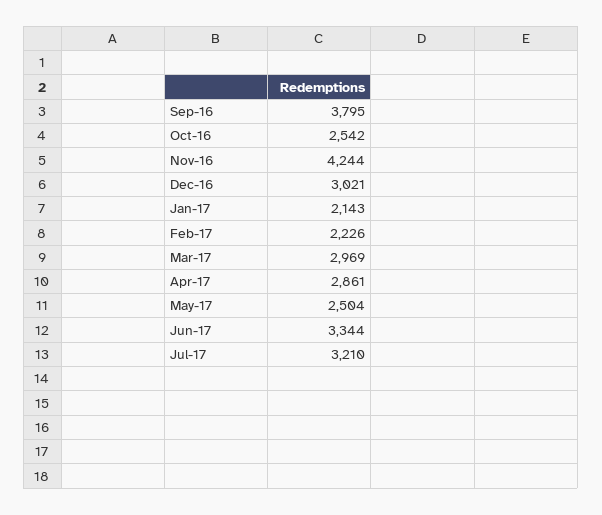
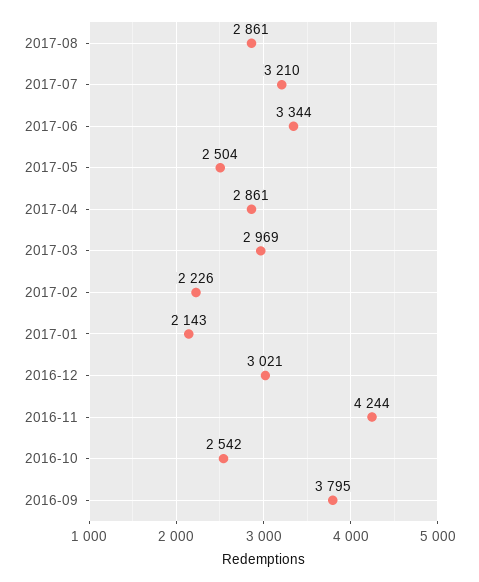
2017-08: none -> 2861

